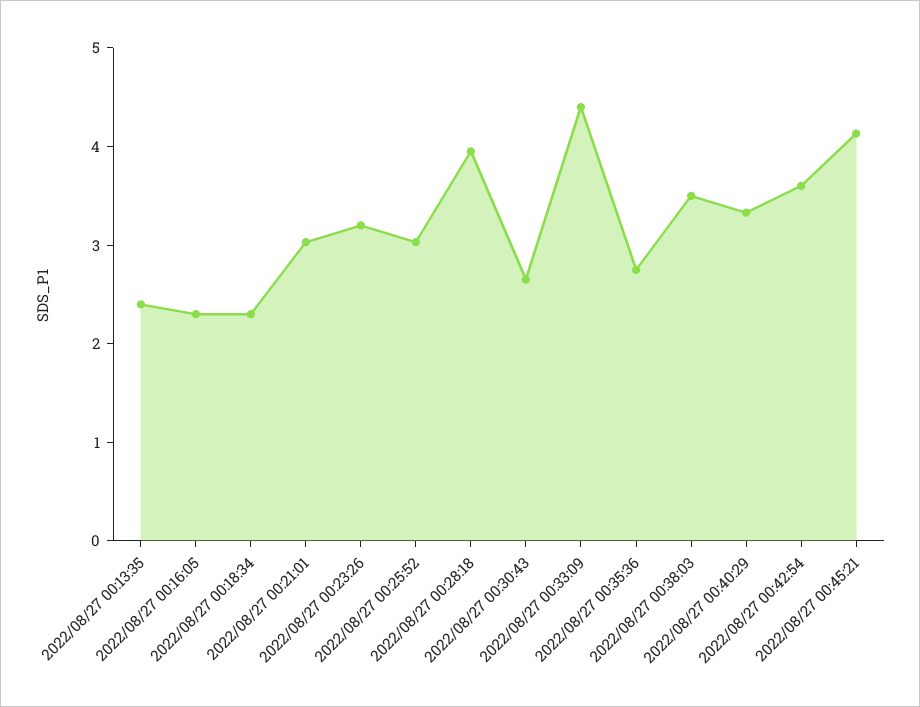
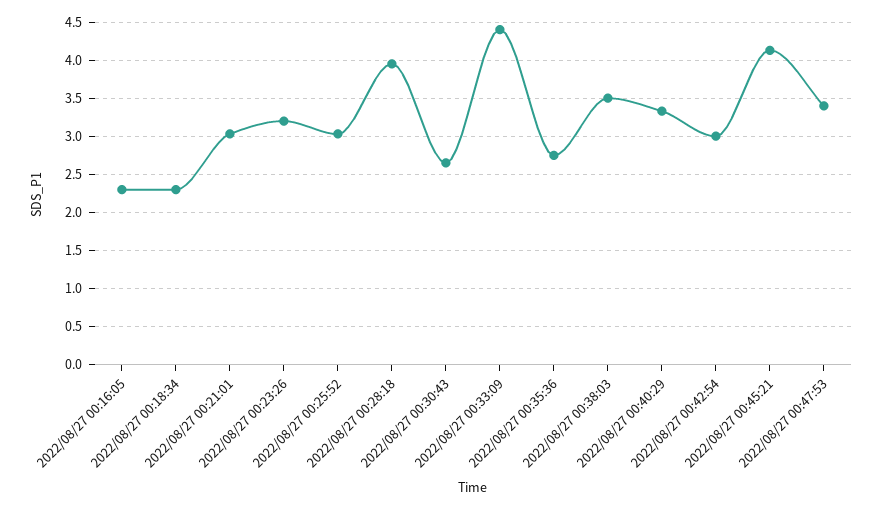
2022/08/27 00:13:35: 2.4 -> none
2022/08/27 00:42:54: 3.6 -> 3
2022/08/27 00:47:53: none -> 3.4

